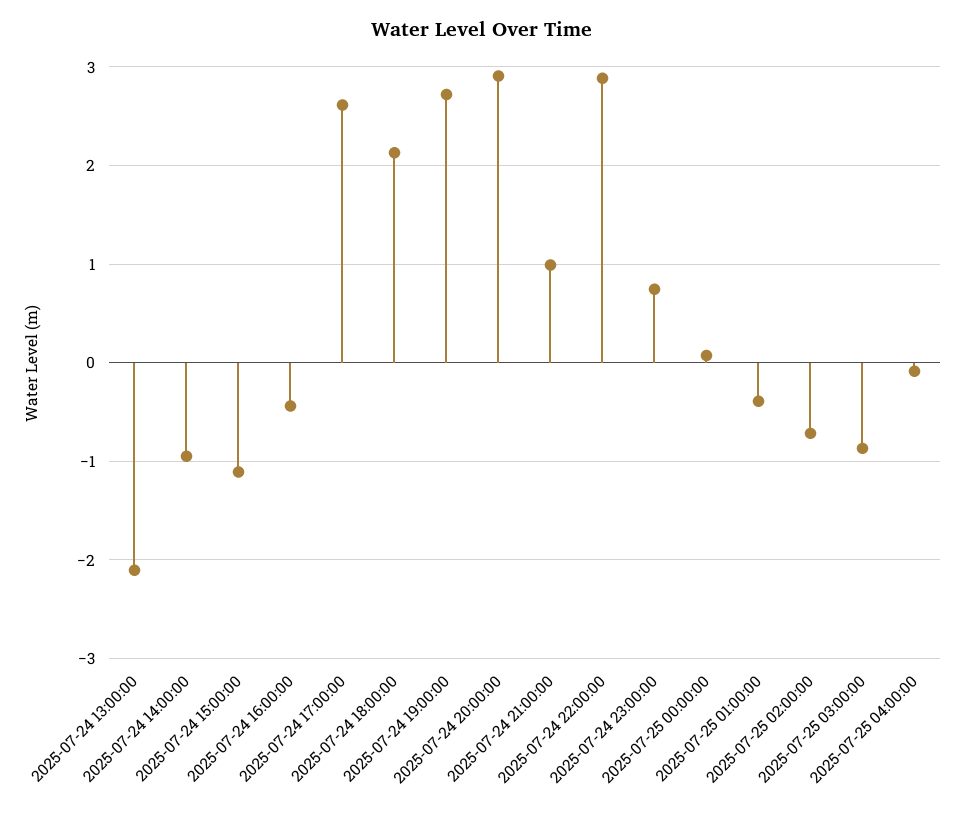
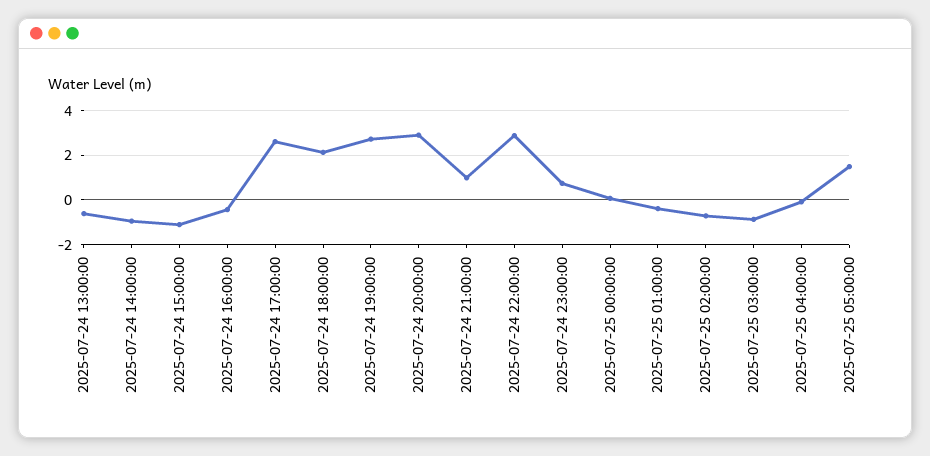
2025-07-24 13:00:00: -2.1 -> -0.5
2025-07-25 05:00:00: none -> 1.5

